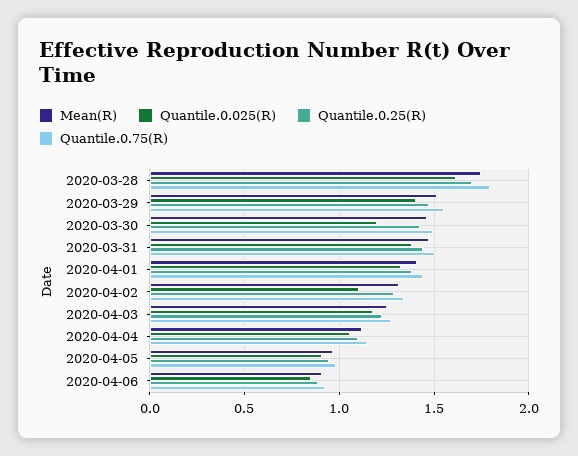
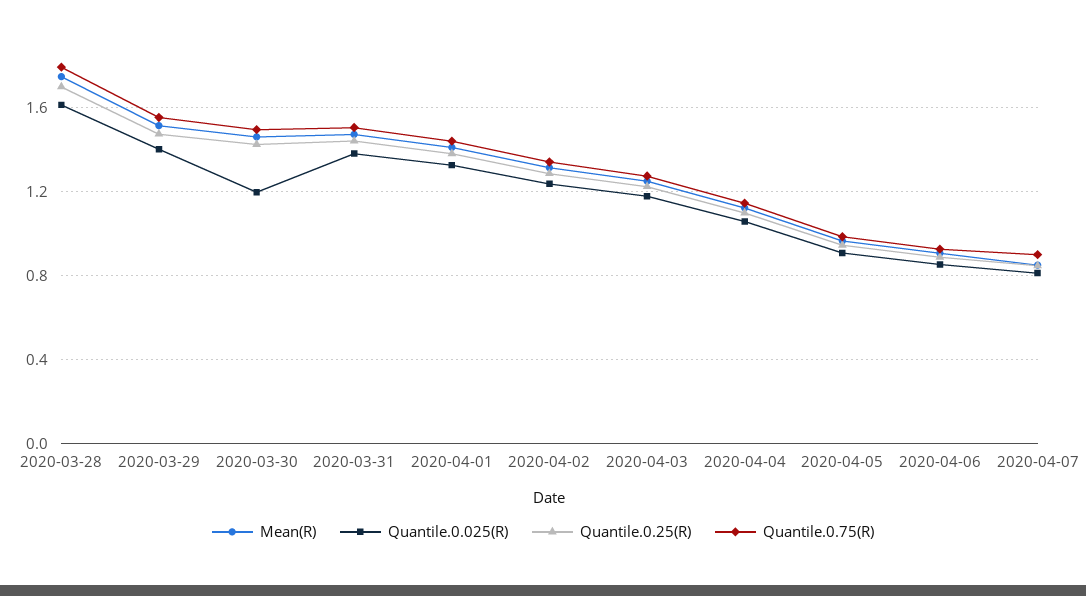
Quantile.0.025(R), 2020-04-02: 1.1 -> 1.25
Mean(R), 2020-04-07: none -> 0.85
Quantile.0.025(R), 2020-04-07: none -> 0.8
Quantile.0.25(R), 2020-04-07: none -> 0.85
Quantile.0.75(R), 2020-04-07: none -> 0.9

